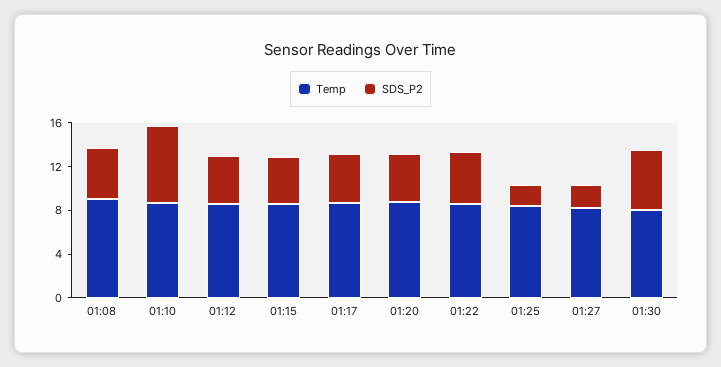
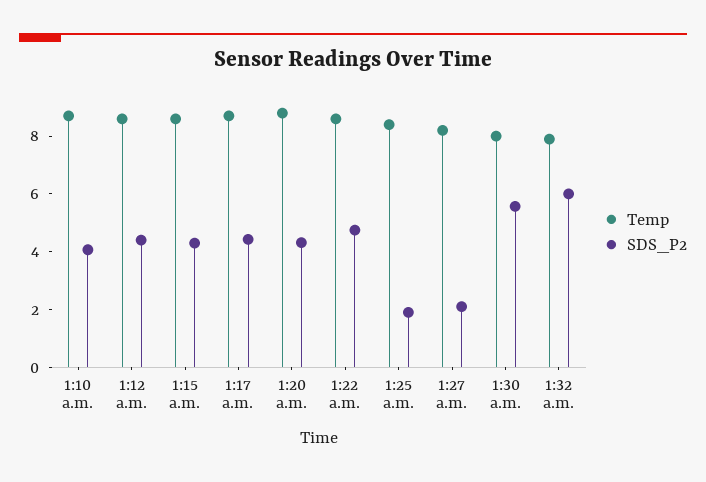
Temp, 01:08: 9 -> none
SDS_P2, 01:08: 5 -> none
SDS_P2, 01:10: 7 -> 4
Temp, 1:32 a.m.: none -> 8
SDS_P2, 1:32 a.m.: none -> 6

